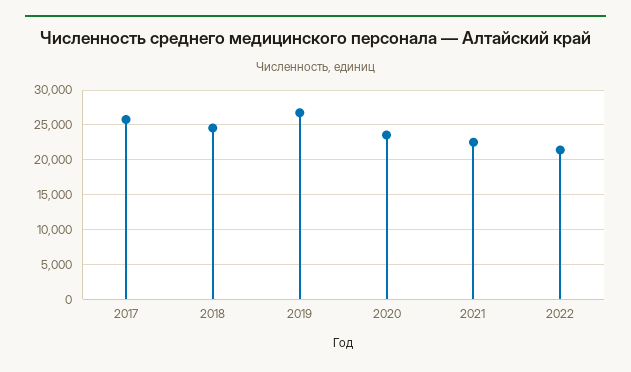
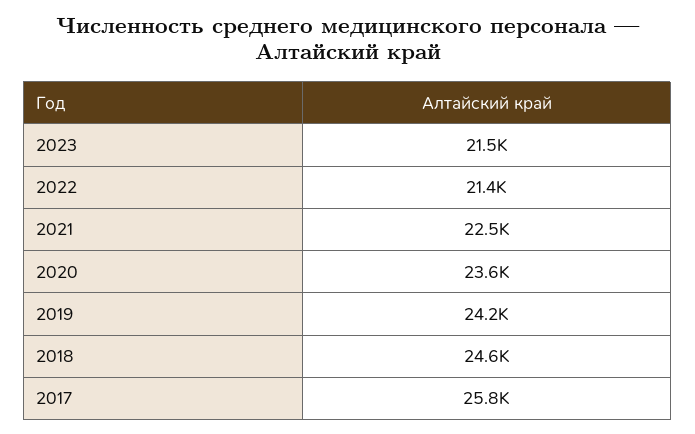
2019: 27000 -> 24200
2023: none -> 21500

